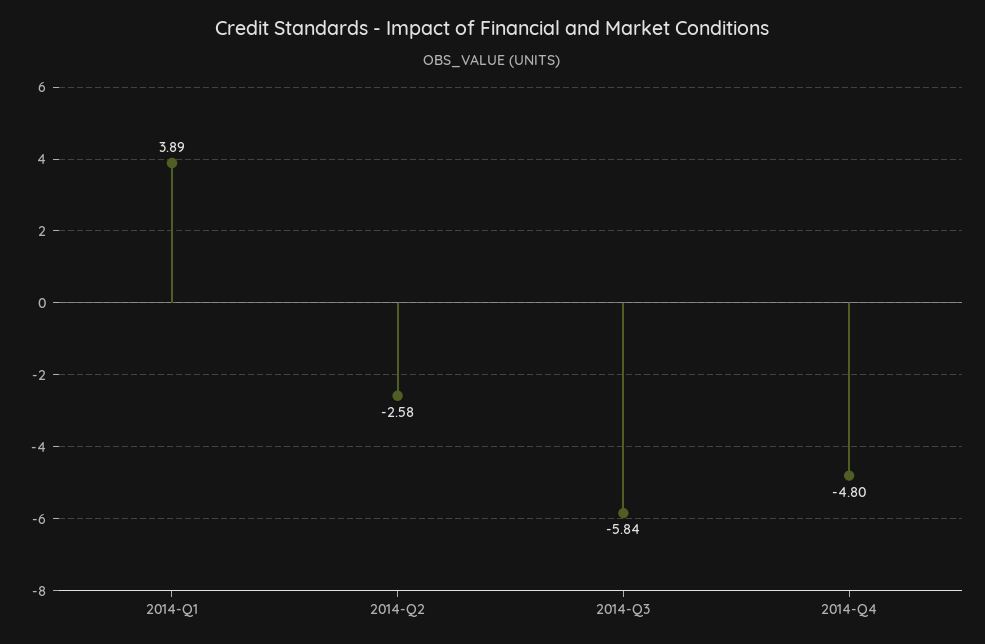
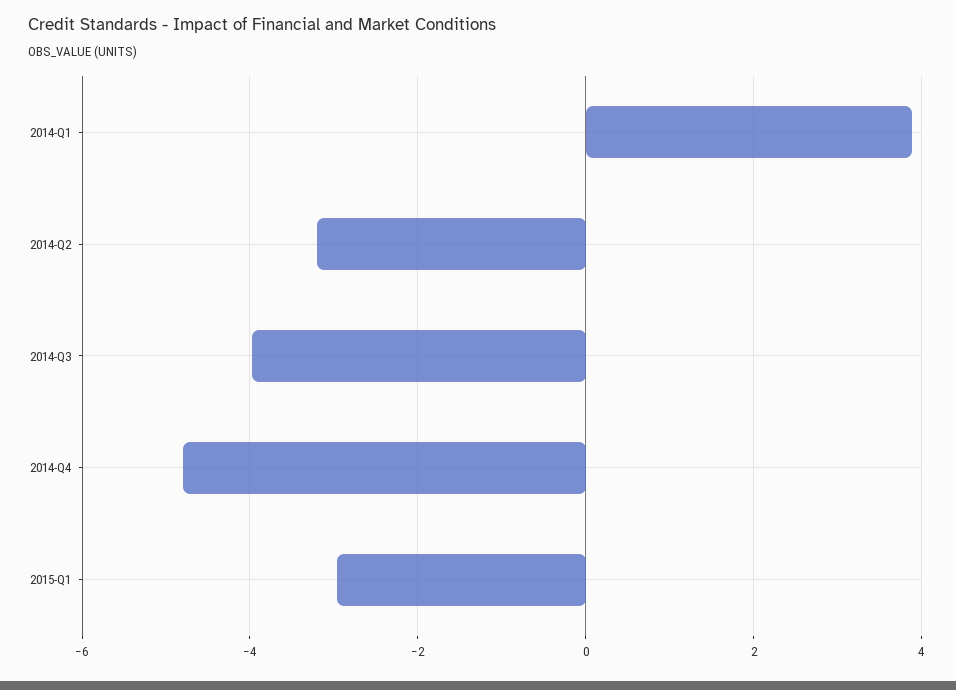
2014-Q2: -2.58 -> -3.2
2014-Q3: -5.84 -> -4
2015-Q1: none -> -3

